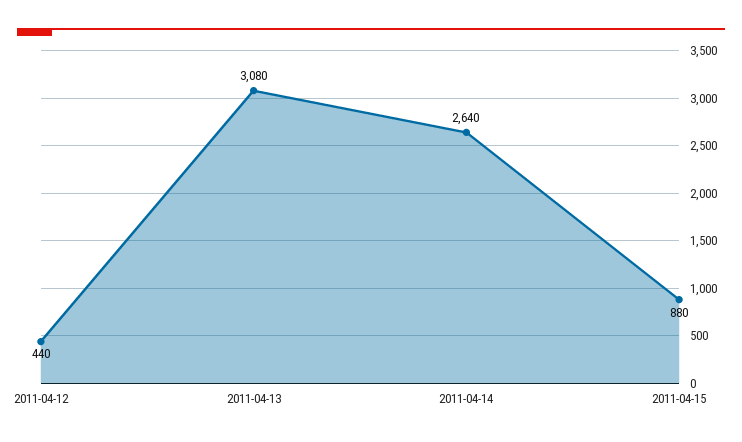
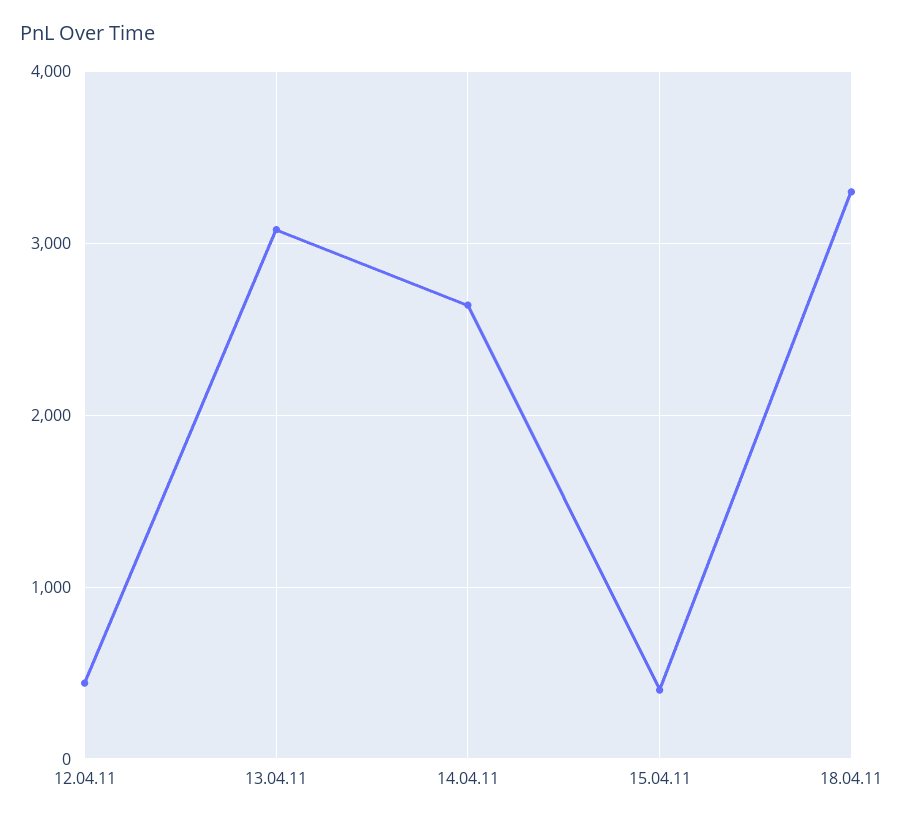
2011-04-15: 880 -> 400
18.04.11: none -> 3300

